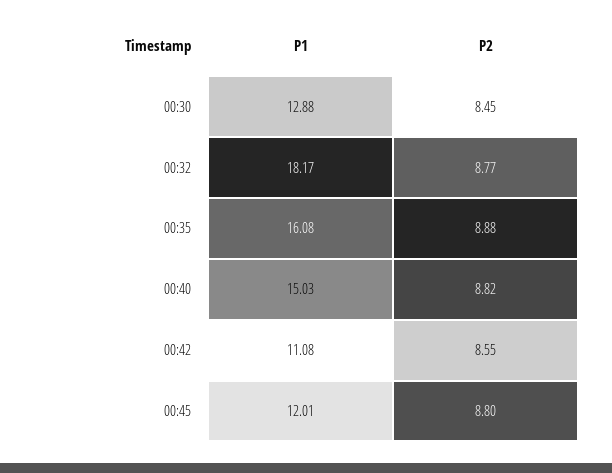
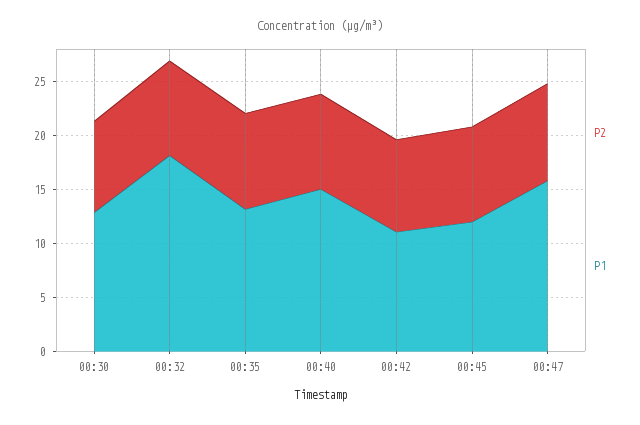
P1, 00:35: 16.08 -> 13
P2, 00:47: none -> 9
P1, 00:47: none -> 16

